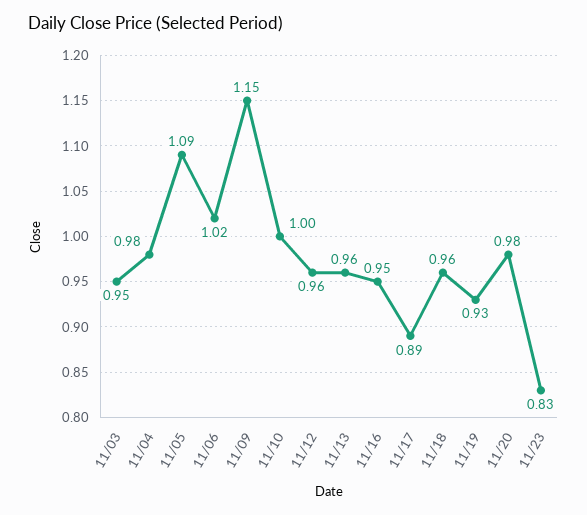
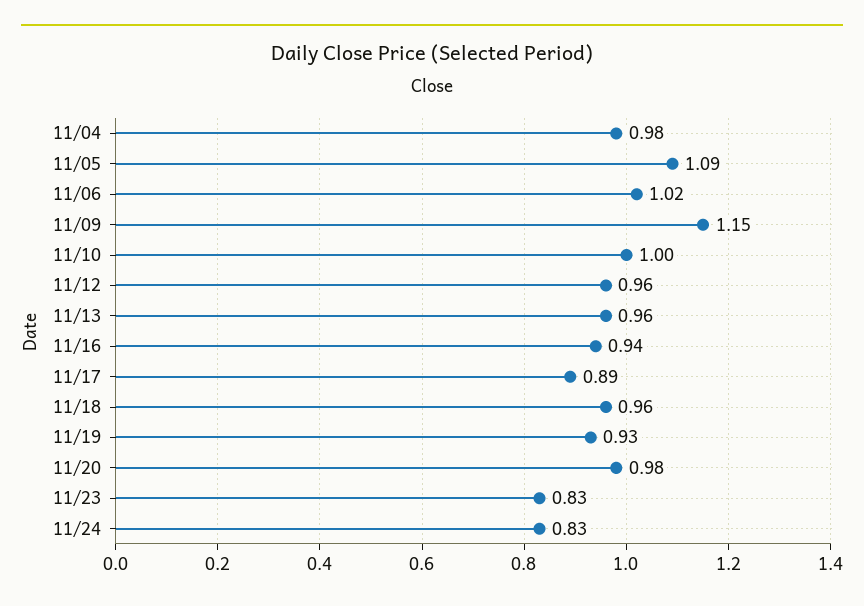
11/03: 0.95 -> none
11/16: 0.95 -> 0.94
11/24: none -> 0.83

